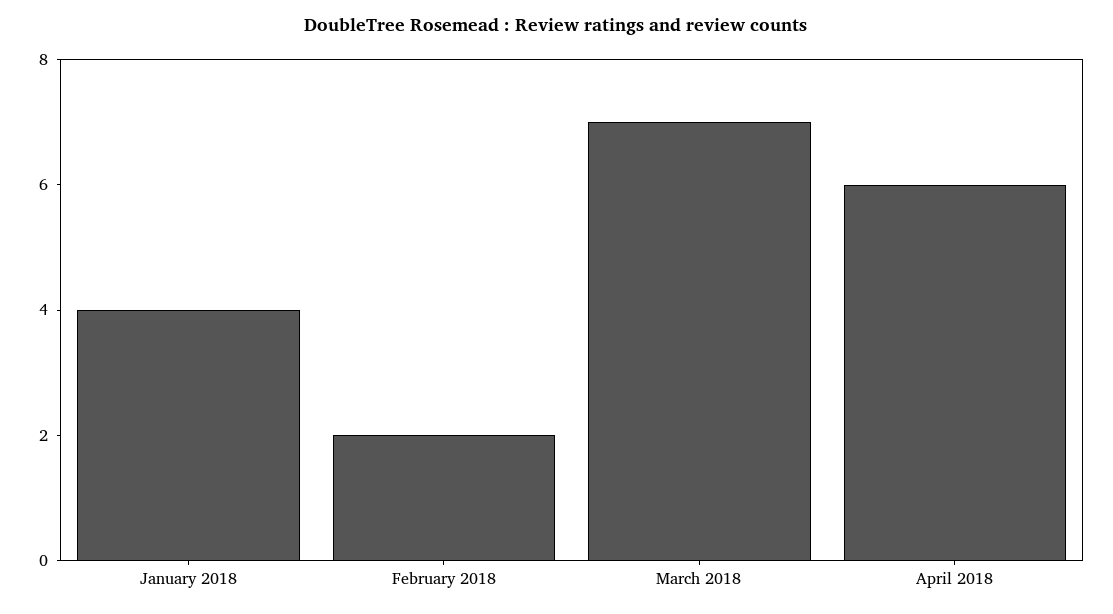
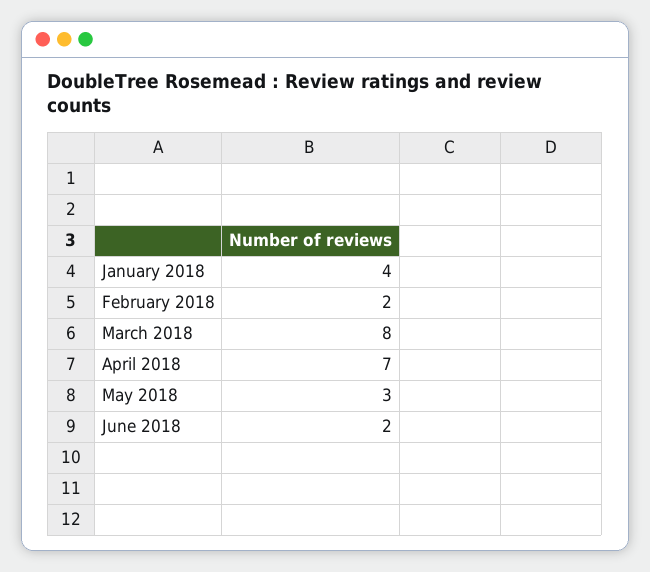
March 2018: 7 -> 8
April 2018: 6 -> 7
May 2018: none -> 3
June 2018: none -> 2

